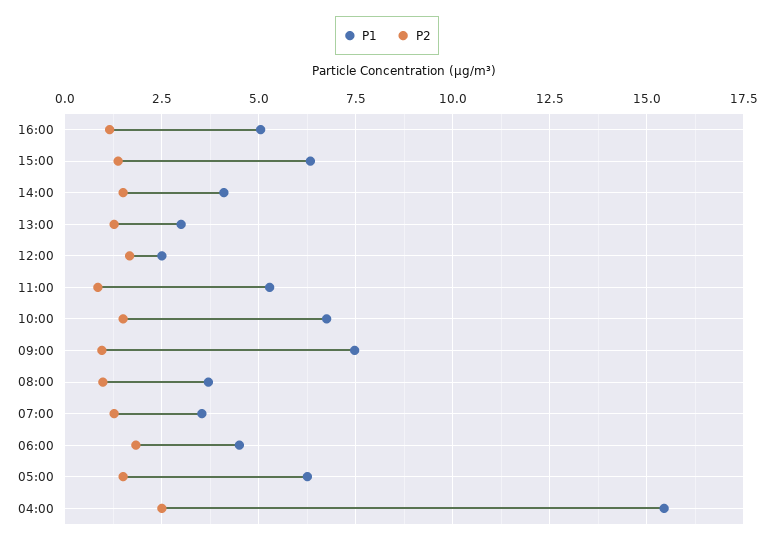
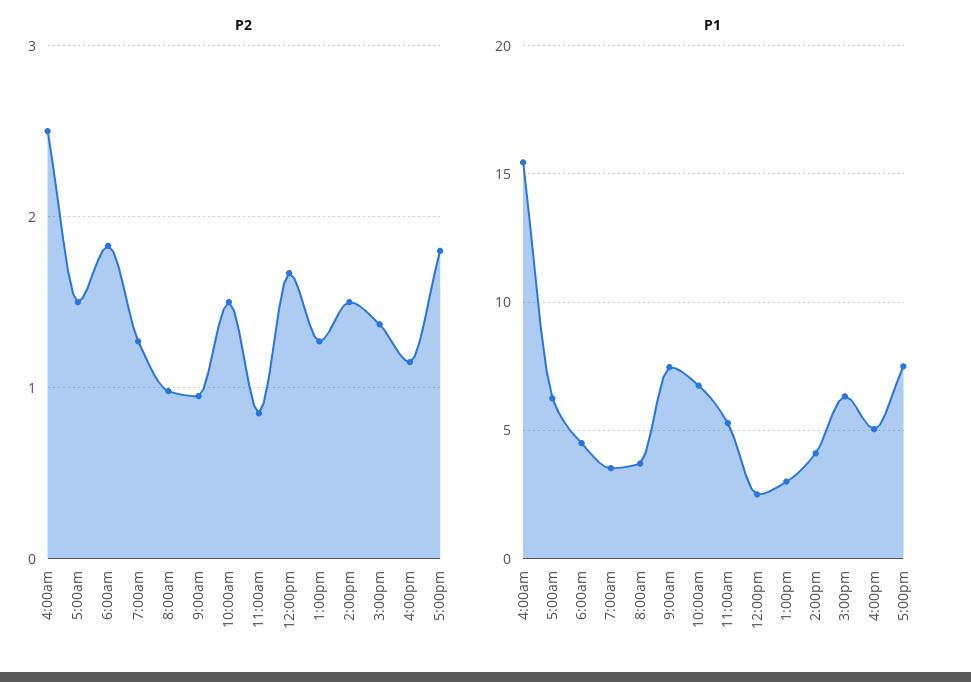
P2, 5:00pm: none -> 1.8
P1, 5:00pm: none -> 7.5

